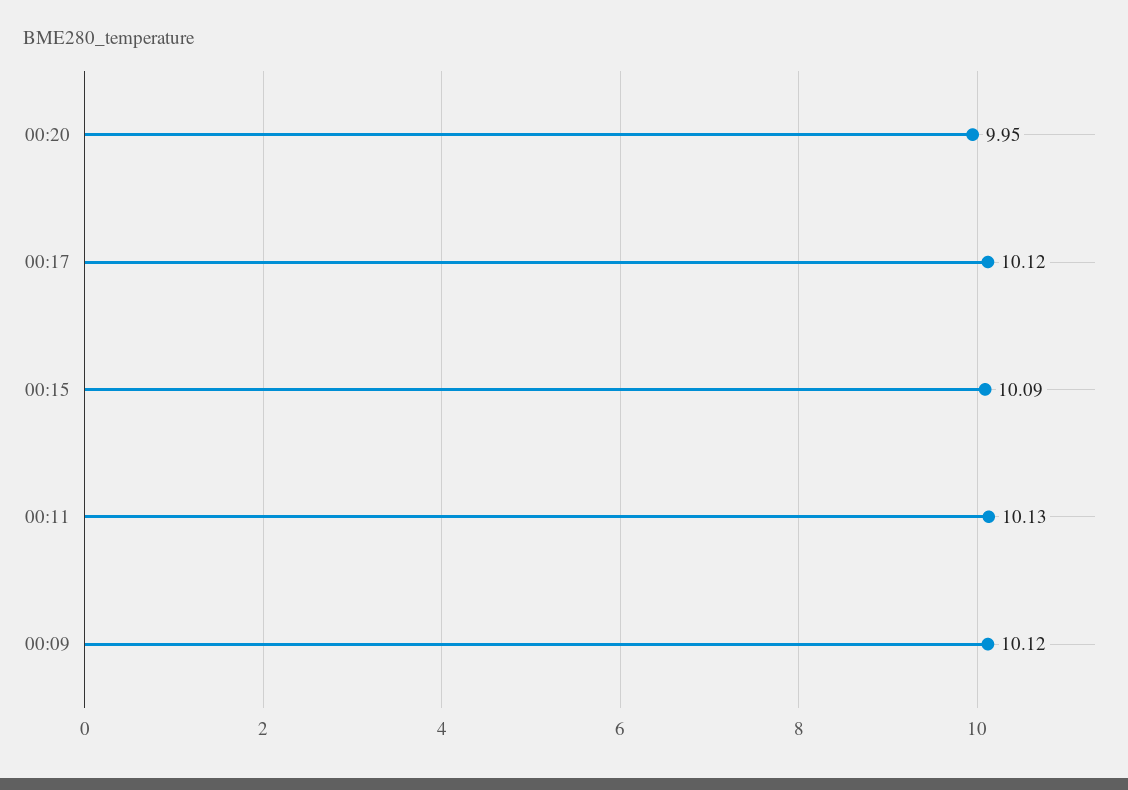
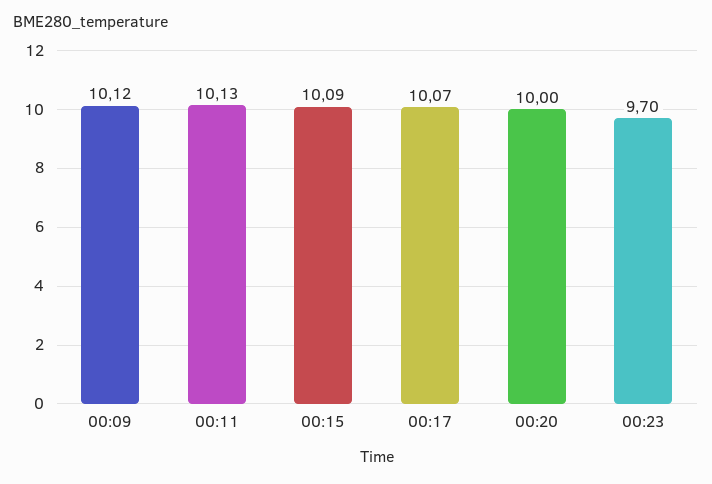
00:20: 9.95 -> 10
00:17: 10.12 -> 10.07
00:23: none -> 9.7

